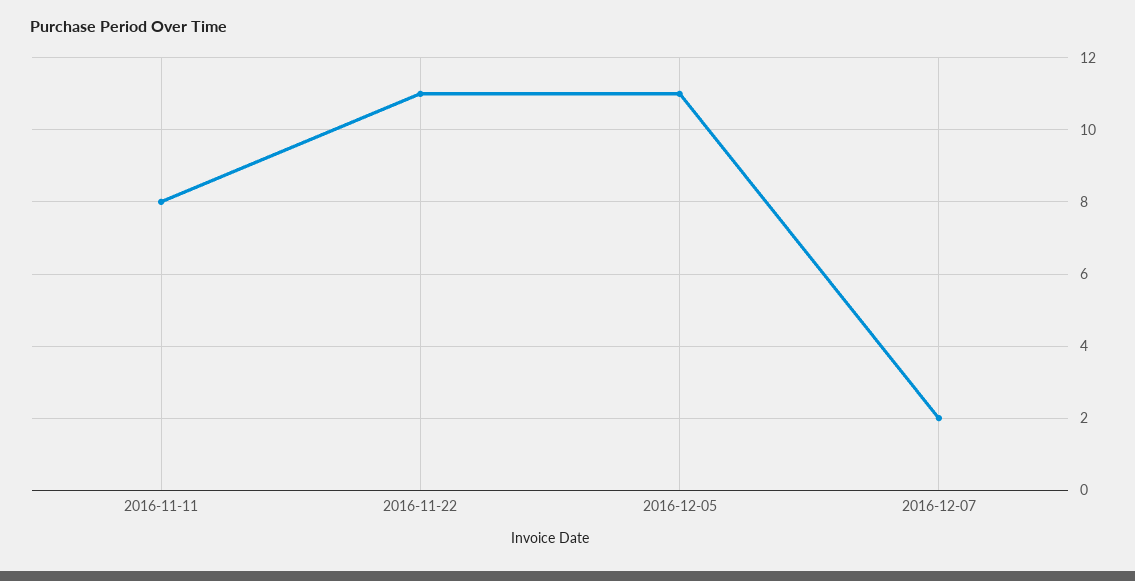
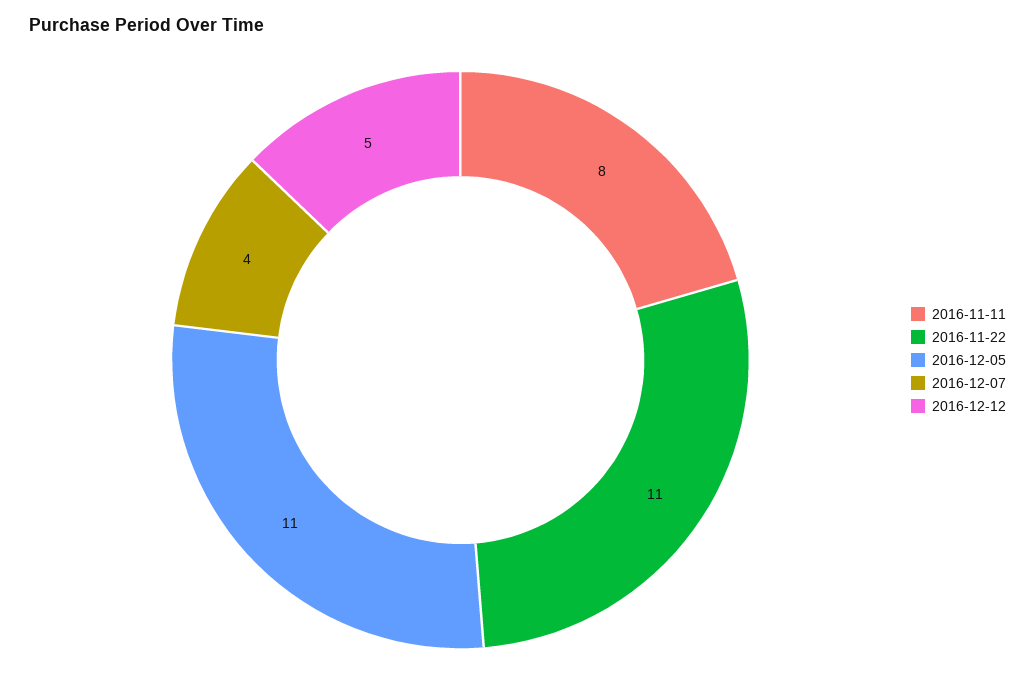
2016-12-07: 2 -> 4
2016-12-12: none -> 5

